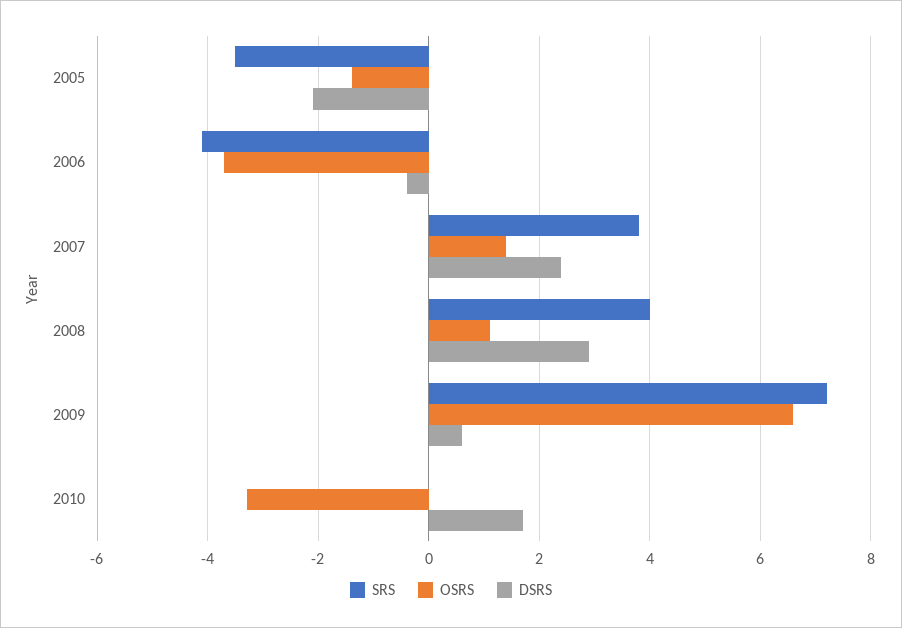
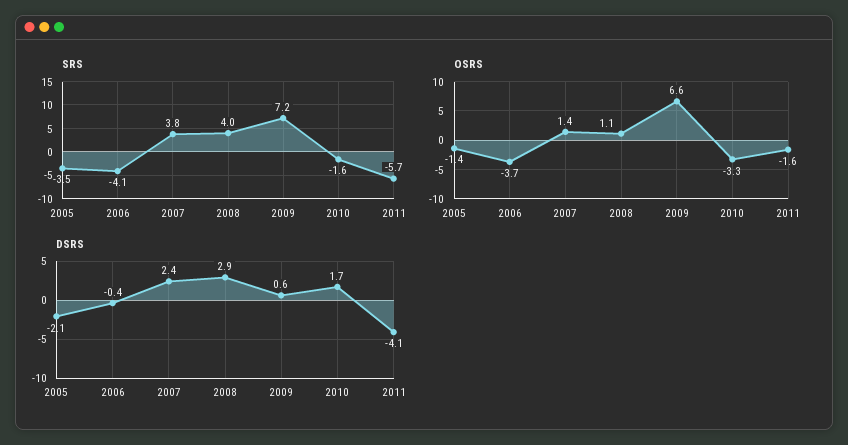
SRS, 2010: 0 -> -1.6
SRS, 2011: none -> -5.7
OSRS, 2011: none -> -1.6
DSRS, 2011: none -> -4.1

